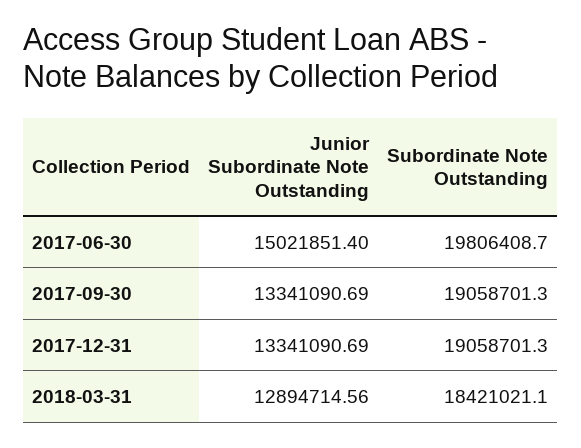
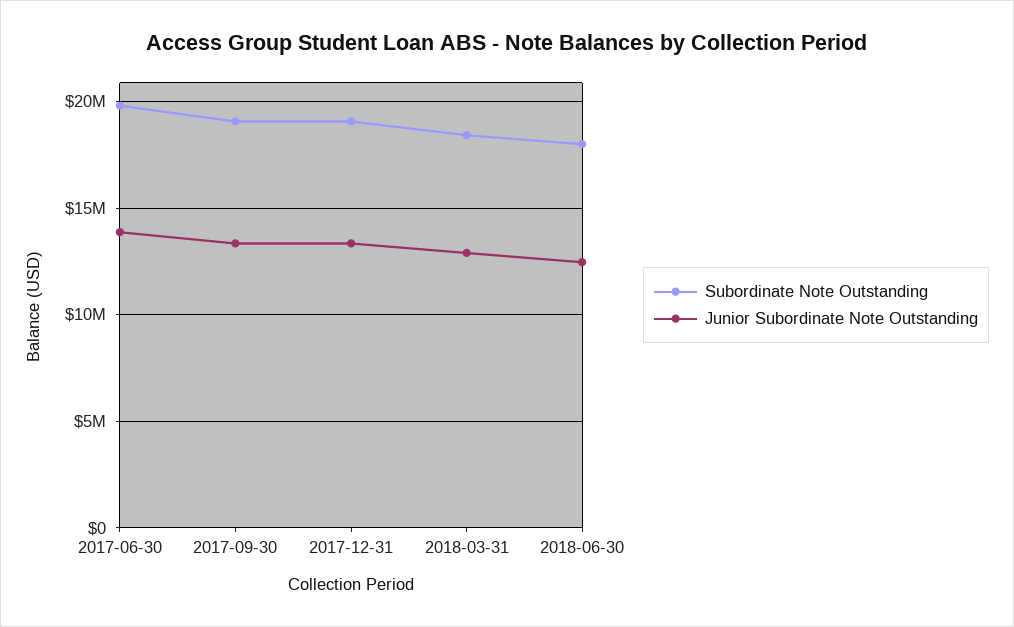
Junior Subordinate Note Outstanding, 2017-06-30: 15021851.4 -> 14000000
Subordinate Note Outstanding, 2018-06-30: none -> 18000000
Junior Subordinate Note Outstanding, 2018-06-30: none -> 12500000

